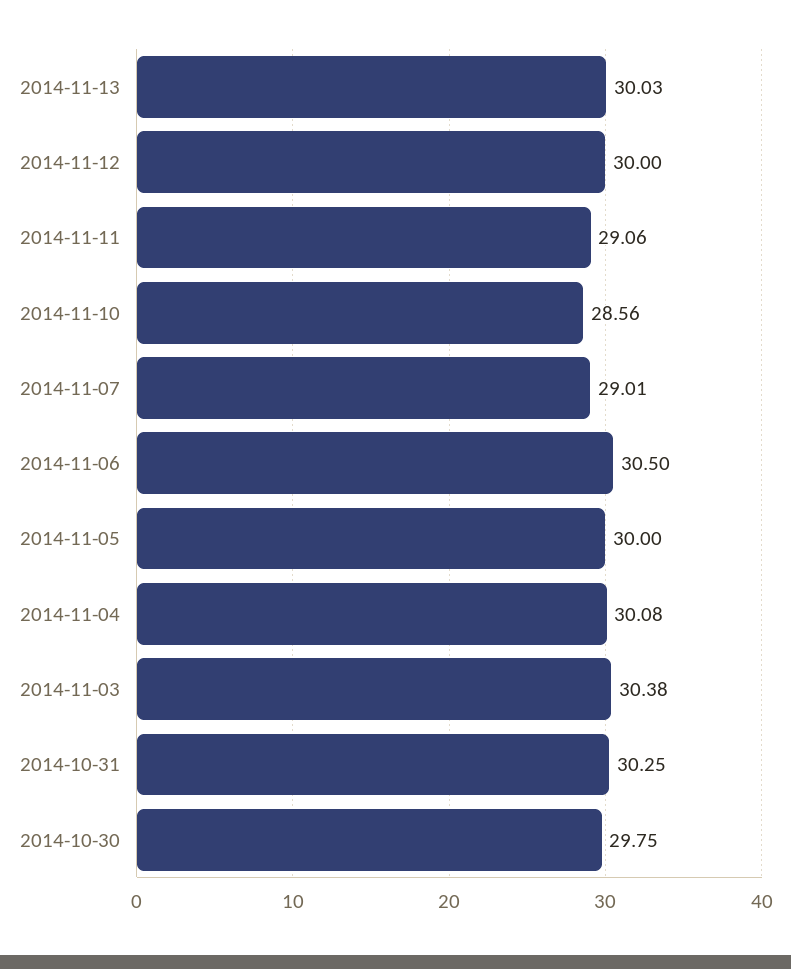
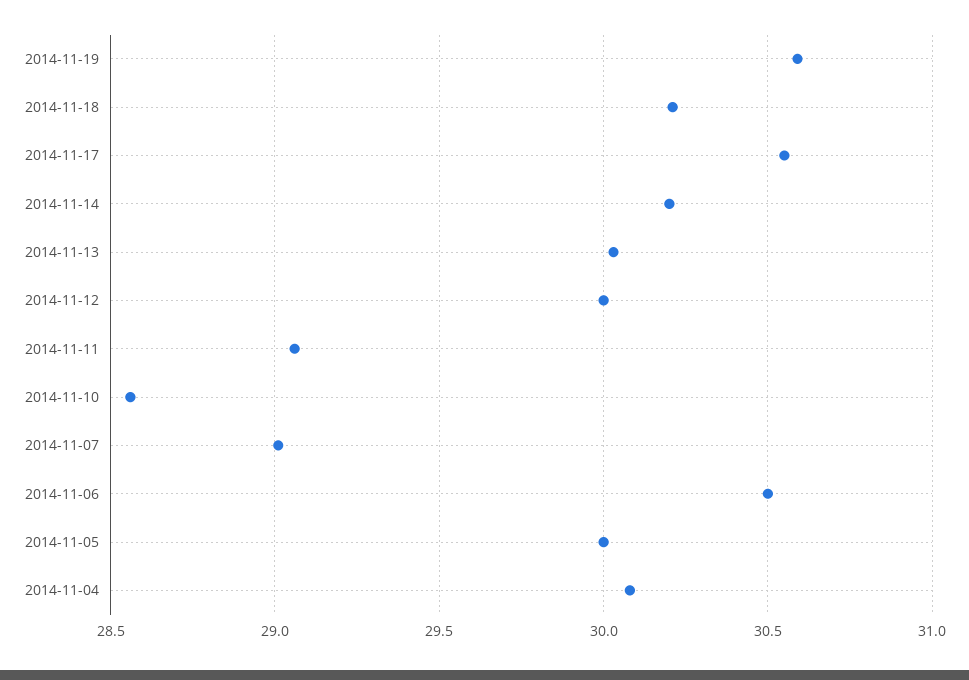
2014-11-03: 30.38 -> none
2014-10-31: 30.25 -> none
2014-10-30: 29.75 -> none
2014-11-19: none -> 30.6
2014-11-18: none -> 30.2
2014-11-17: none -> 30.55
2014-11-14: none -> 30.2

